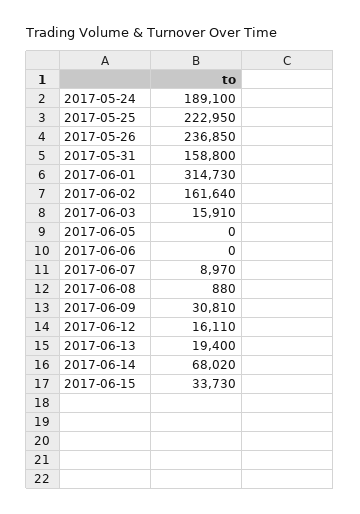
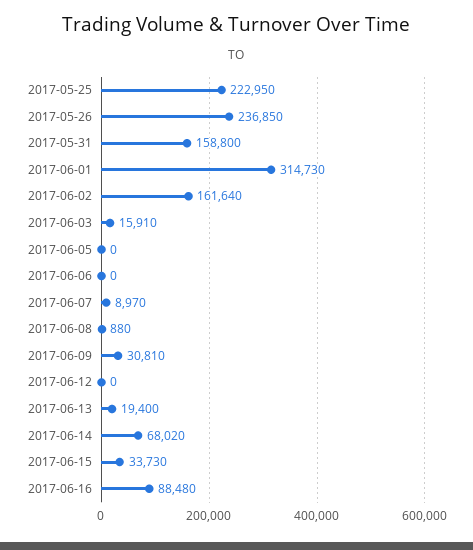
2017-05-24: 189100 -> none
2017-06-12: 16110 -> 0
2017-06-16: none -> 88480

